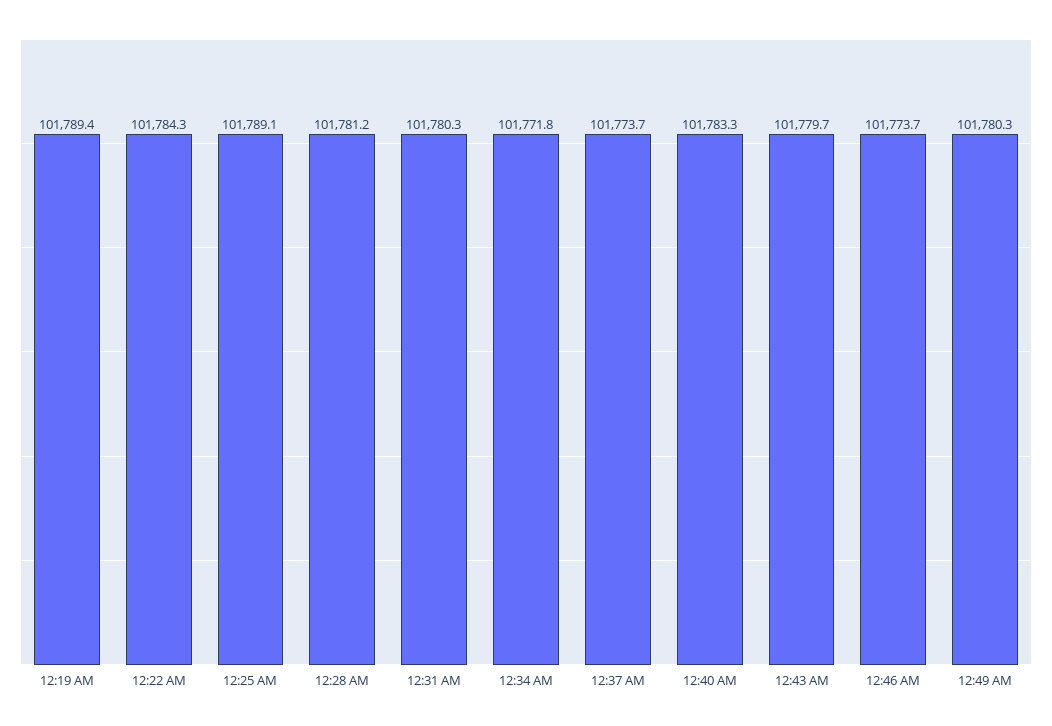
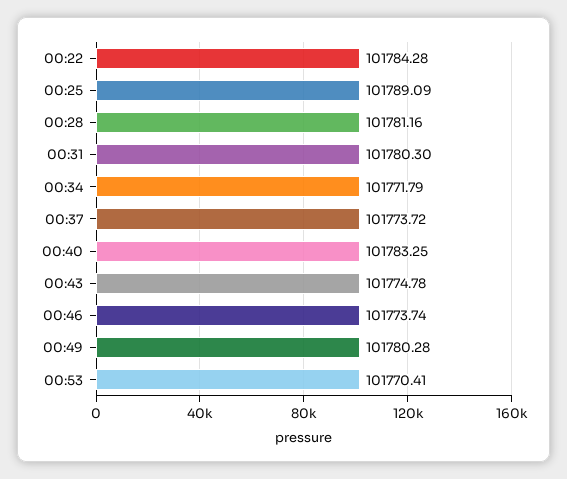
12:19 AM: 101789.4 -> none
12:43 AM: 101779.7 -> 101774.78
00:53: none -> 101770.41

